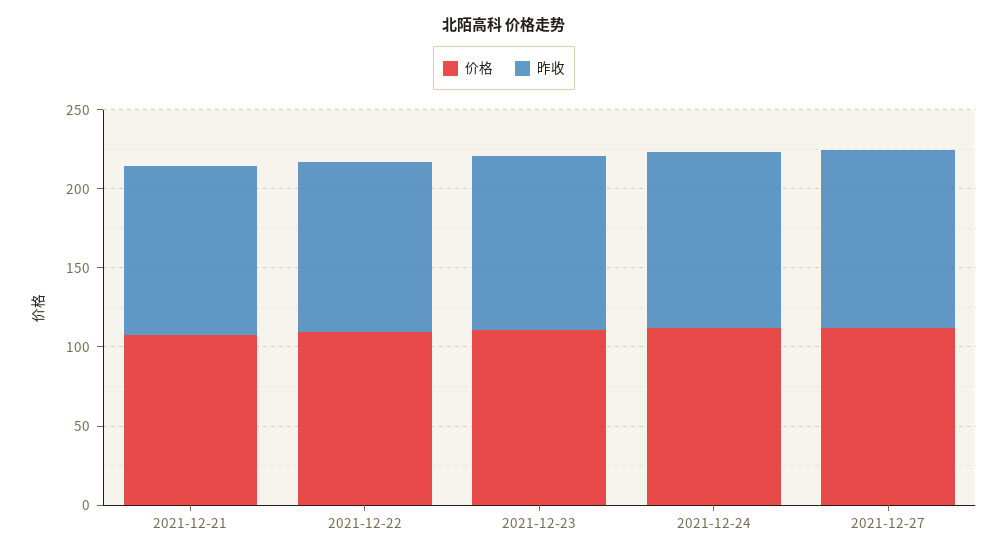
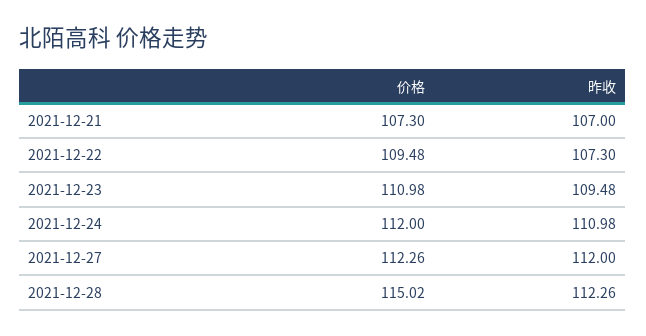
价格, 2021-12-28: none -> 115.02
昨收, 2021-12-28: none -> 112.26

